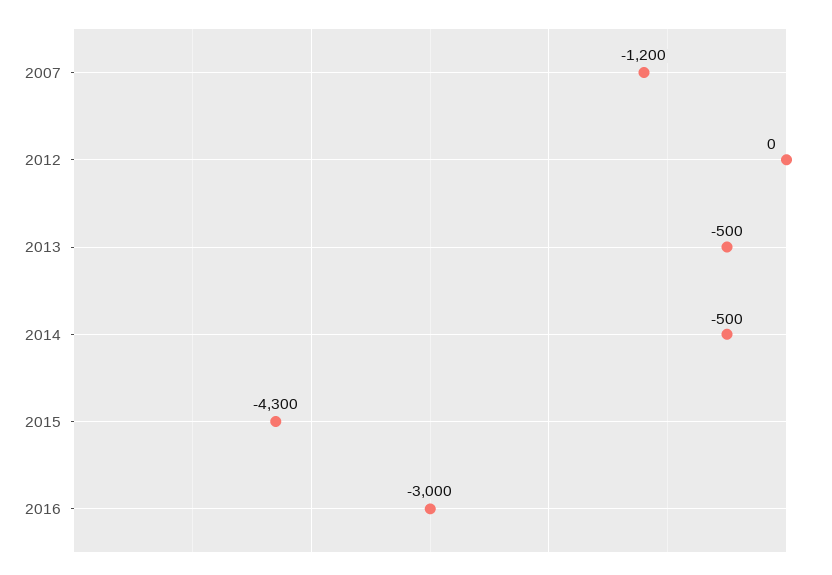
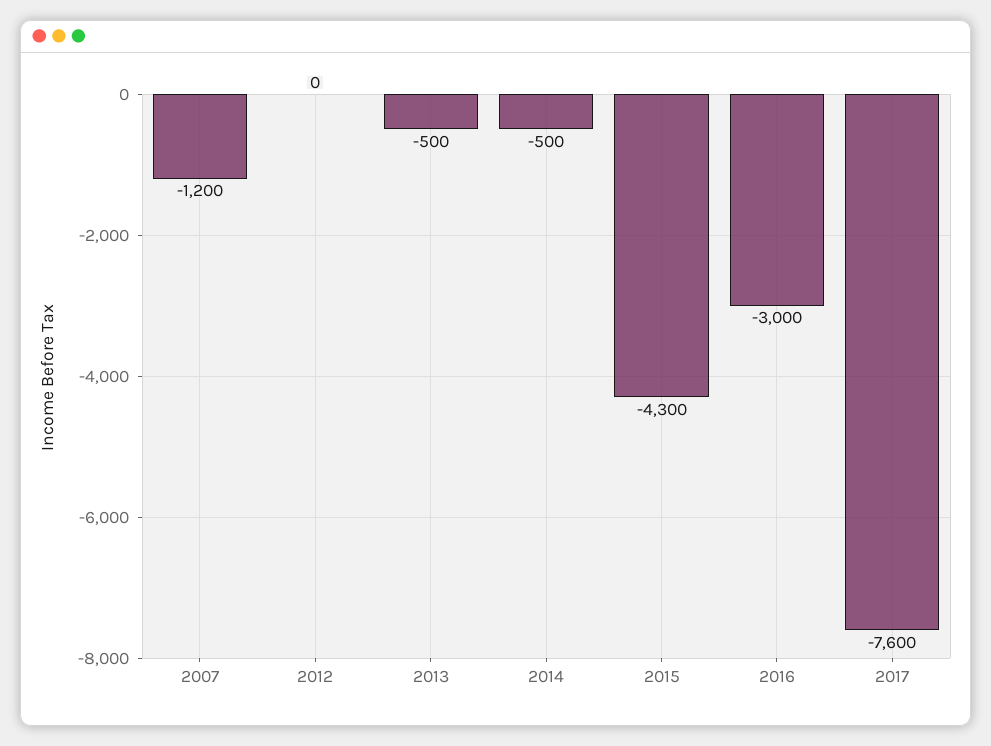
2017: none -> -7600

